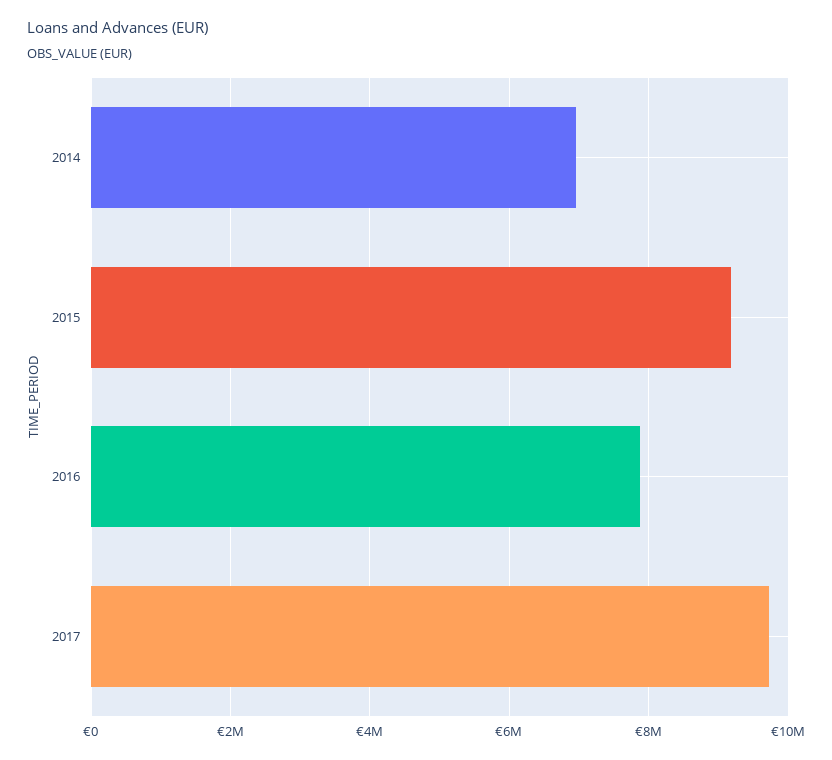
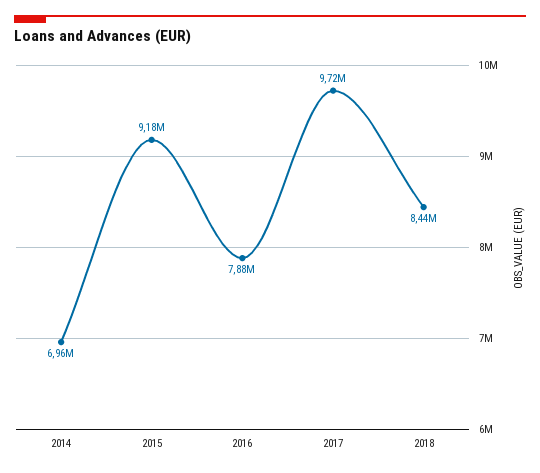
2018: none -> 8440000

